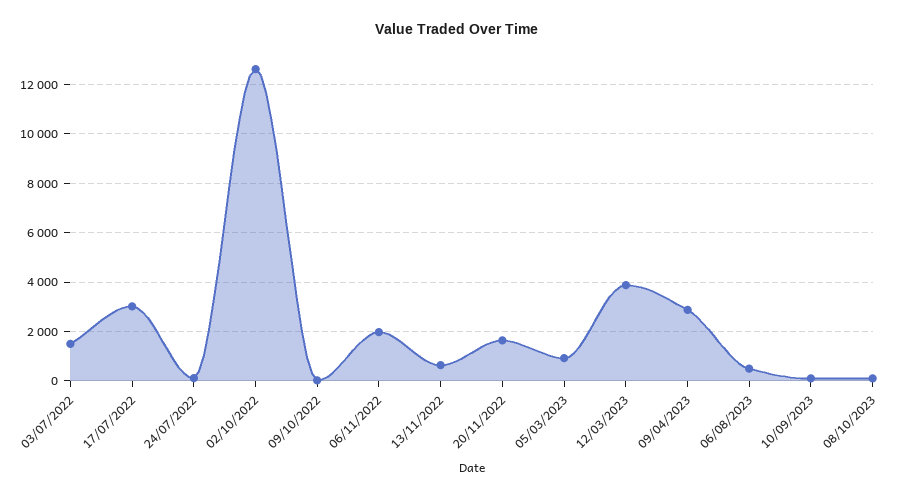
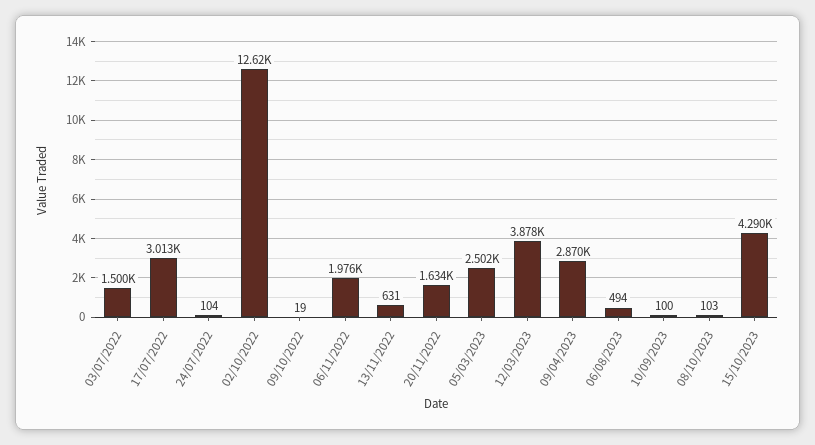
05/03/2023: 1000 -> 2502
15/10/2023: none -> 4290

